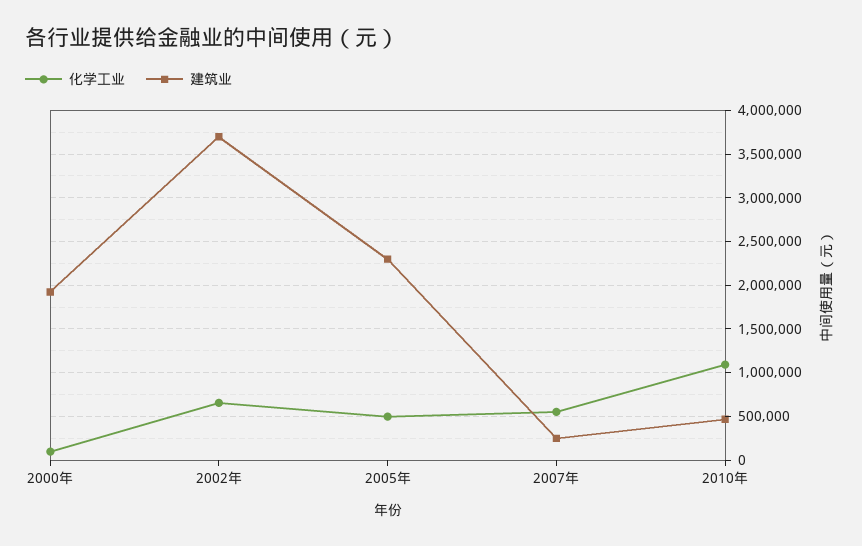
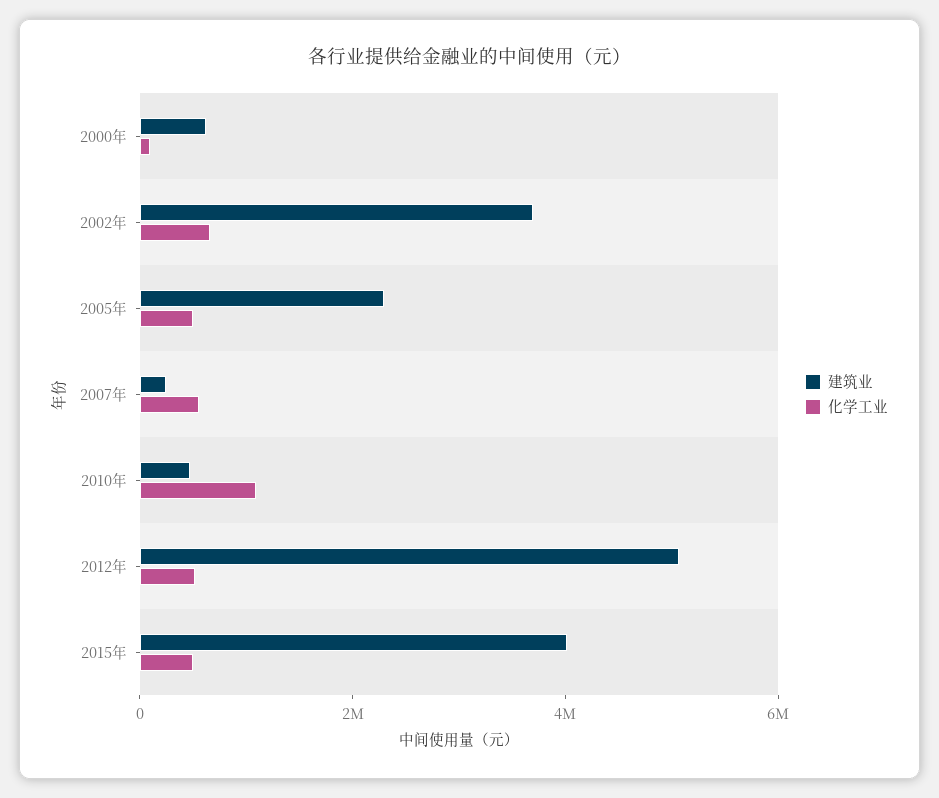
建筑业, 2000年: 1900000 -> 500000
建筑业, 2012年: none -> 5000000
化学工业, 2012年: none -> 500000
建筑业, 2015年: none -> 4000000
化学工业, 2015年: none -> 500000

